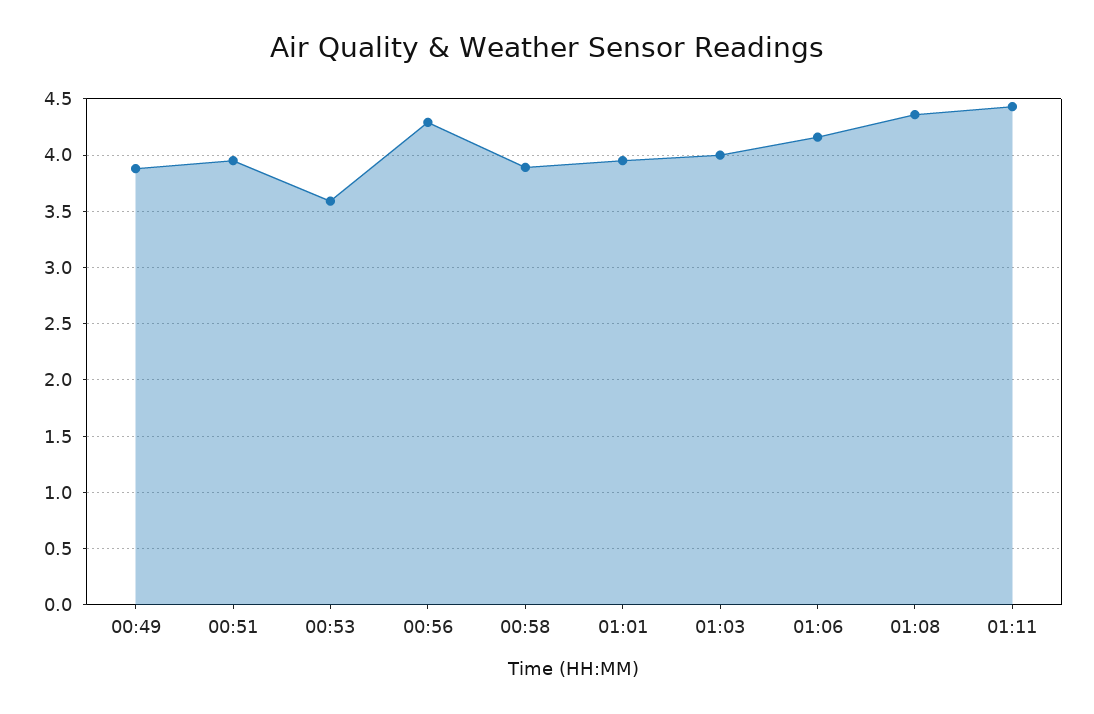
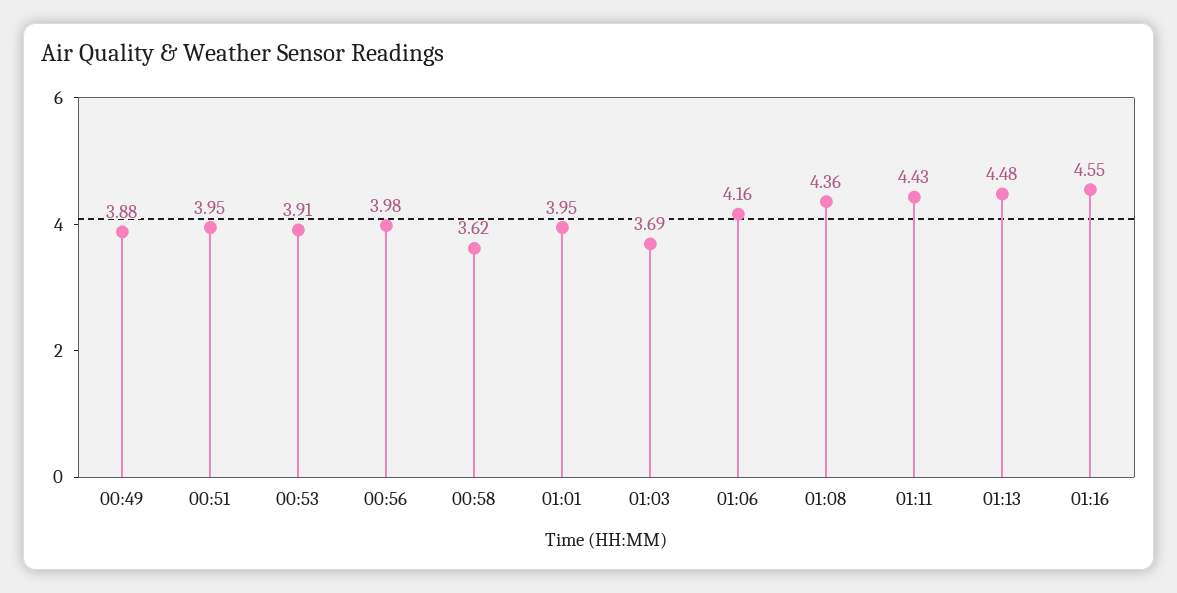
00:53: 3.6 -> 3.91
00:56: 4.3 -> 3.98
00:58: 3.9 -> 3.62
01:03: 4 -> 3.69
01:13: none -> 4.48
01:16: none -> 4.55

